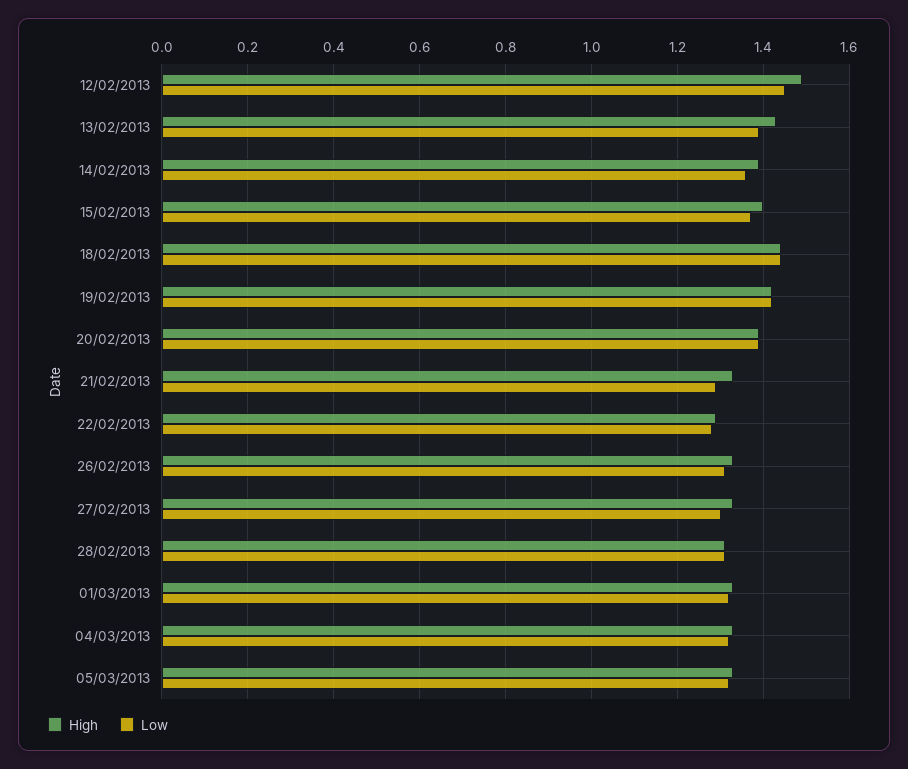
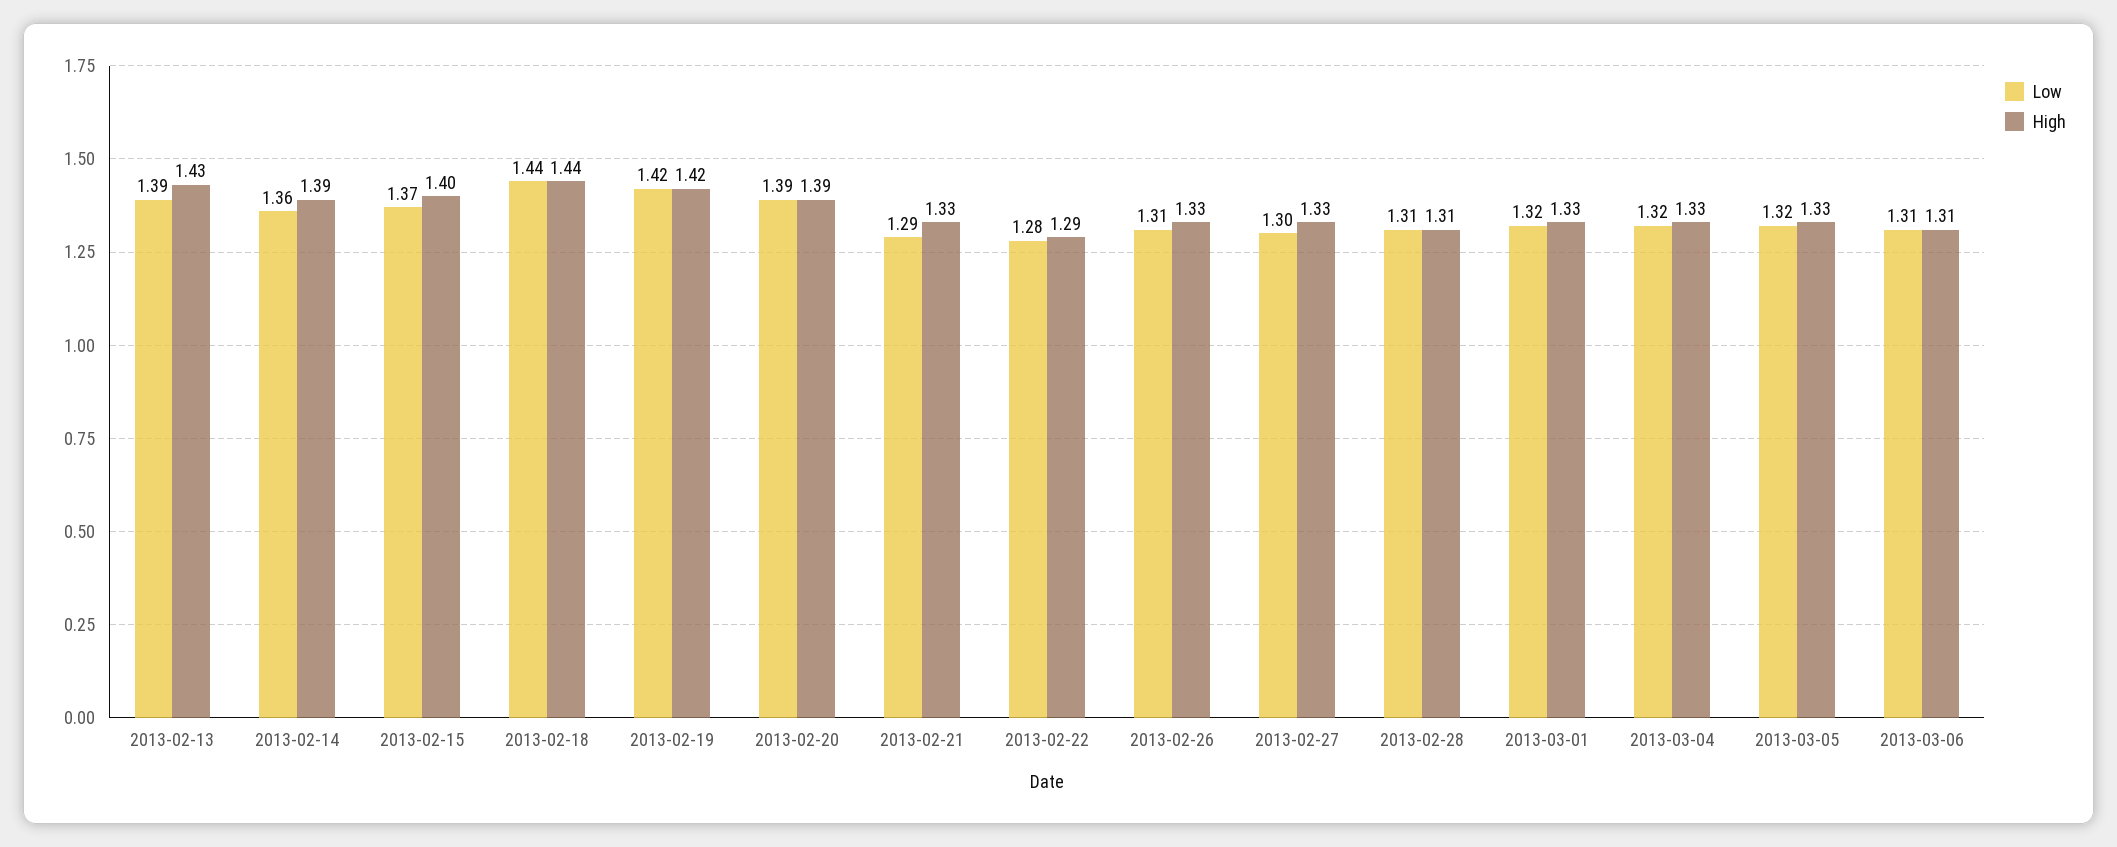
High, 12/02/2013: 1.5 -> none
Low, 12/02/2013: 1.45 -> none
Low, 2013-03-06: none -> 1.31
High, 2013-03-06: none -> 1.31

